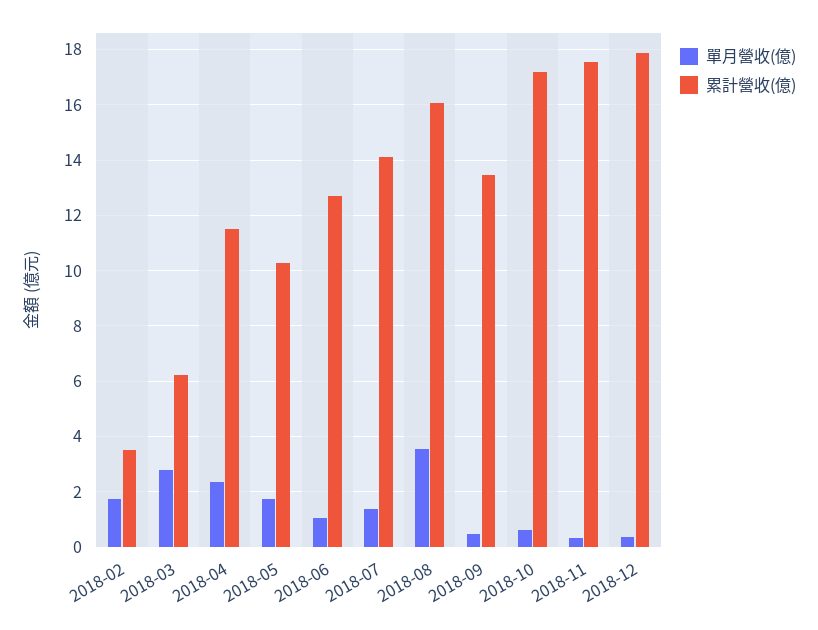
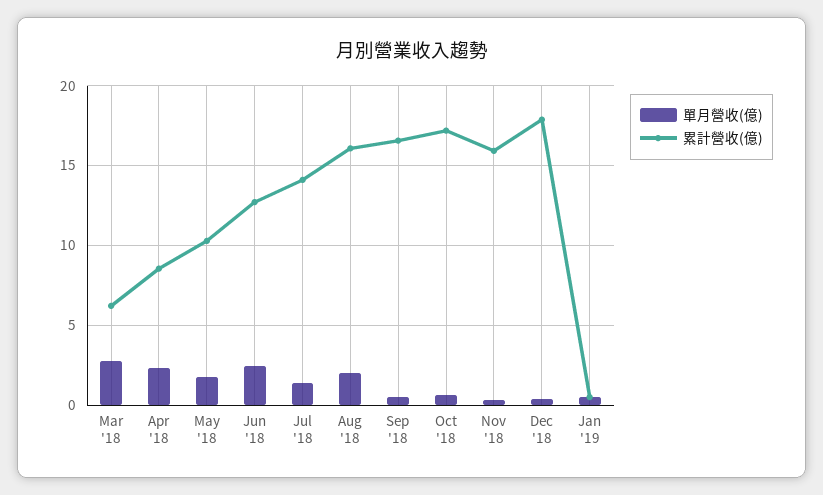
單月營收(億), 2018-02: 1.75 -> none
累計營收(億), 2018-02: 3.5 -> none
累計營收(億), 2018-04: 11.5 -> 8.5
單月營收(億), 2018-06: 1 -> 2.5
單月營收(億), 2018-08: 3.5 -> 2
累計營收(億), 2018-09: 13.5 -> 16.5
累計營收(億), 2018-11: 17.5 -> 16
單月營收(億), Jan '19: none -> 0.5
累計營收(億), Jan '19: none -> 0.5

